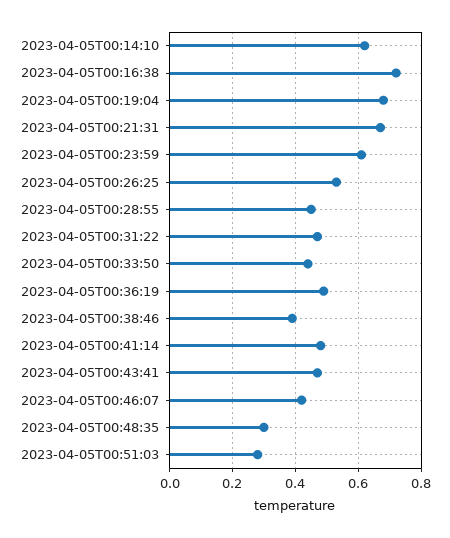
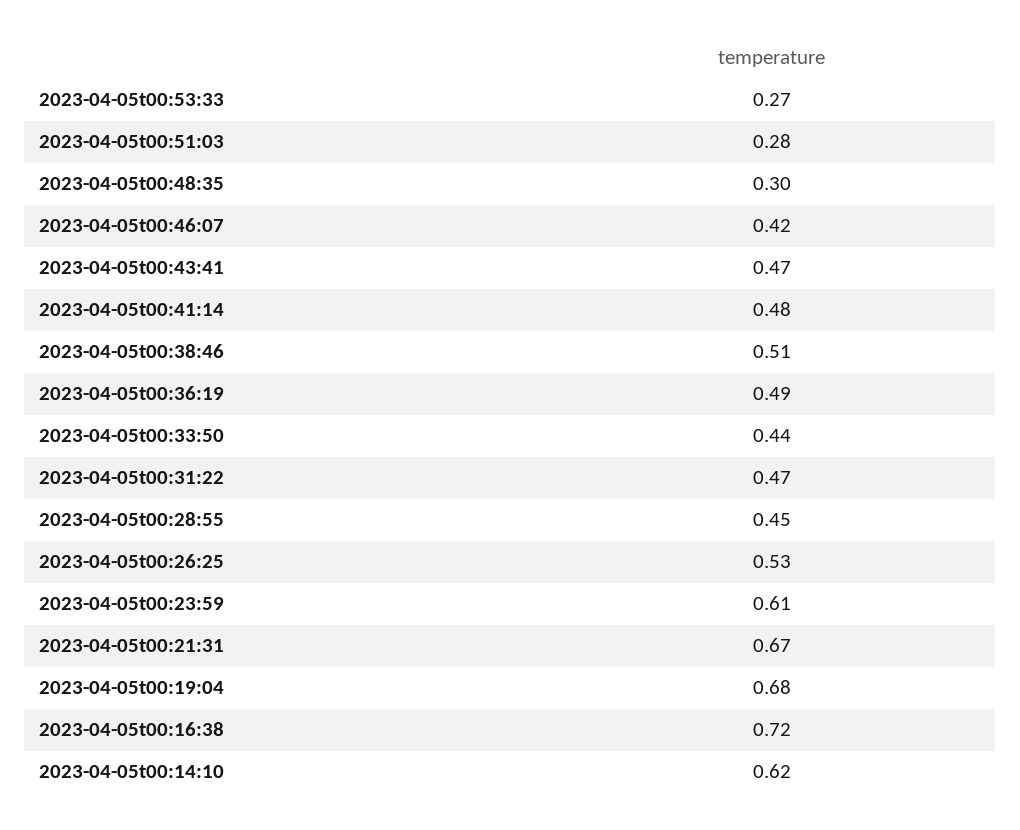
2023-04-05T00:38:46: 0.4 -> 0.51
2023-04-05t00:53:33: none -> 0.27

